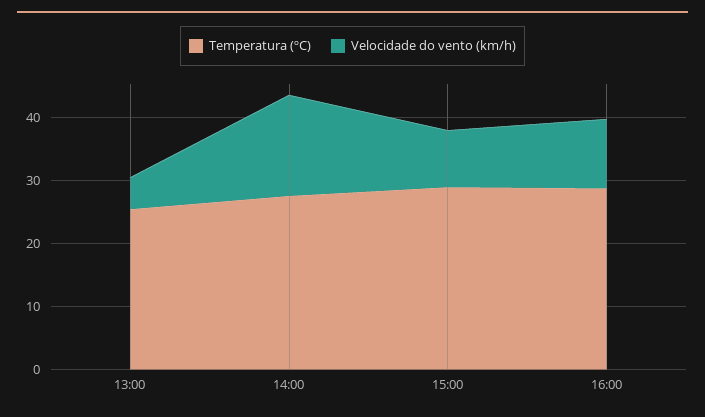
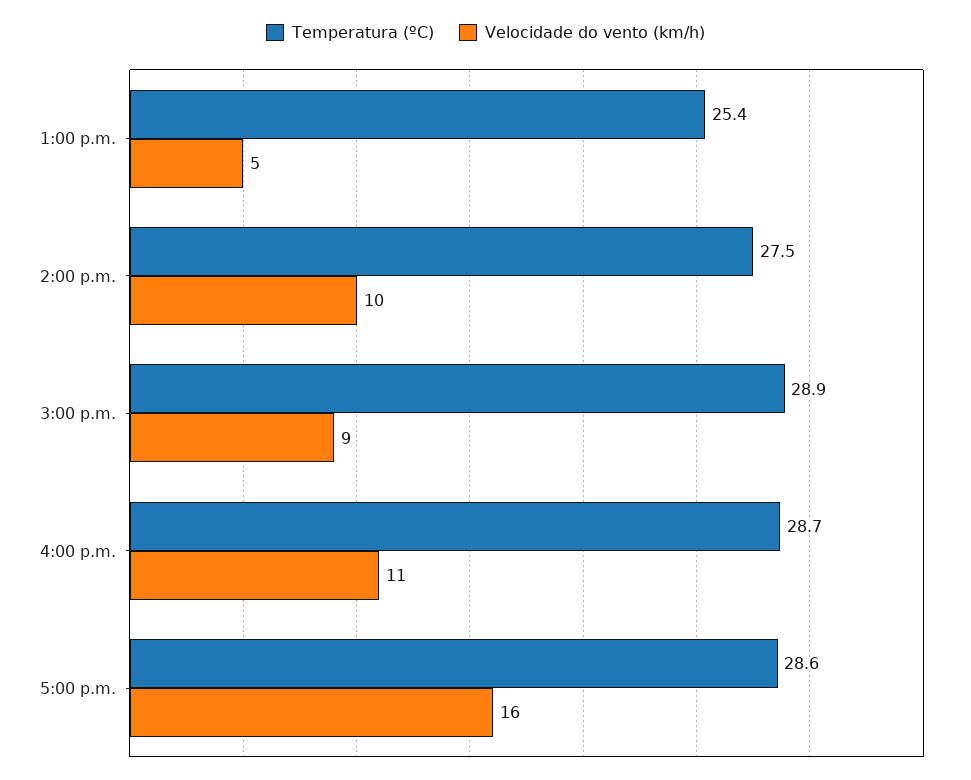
Velocidade do vento (km/h), 14:00: 16 -> 10
Temperatura (ºC), 5:00 p.m.: none -> 28.6
Velocidade do vento (km/h), 5:00 p.m.: none -> 16

